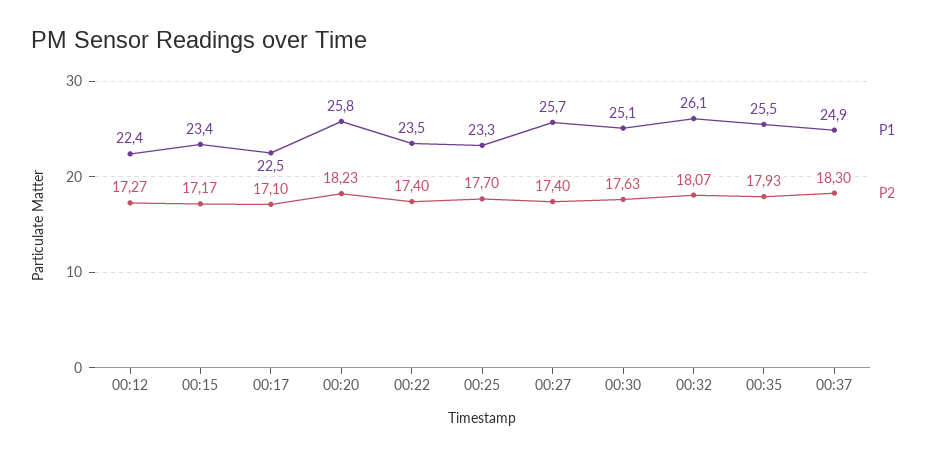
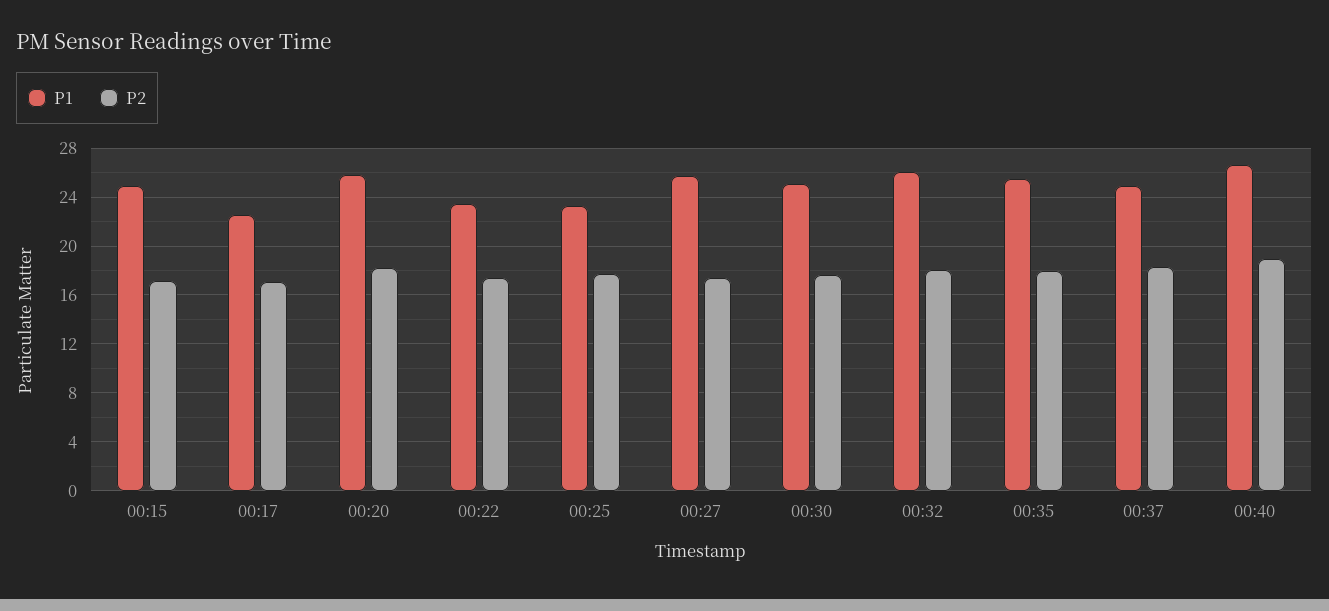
P1, 00:12: 22.4 -> none
P2, 00:12: 17.27 -> none
P1, 00:15: 23.4 -> 25
P1, 00:40: none -> 26.5
P2, 00:40: none -> 19

